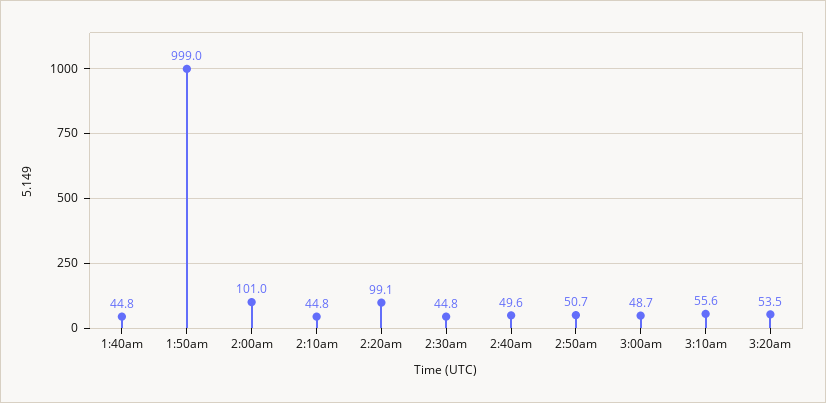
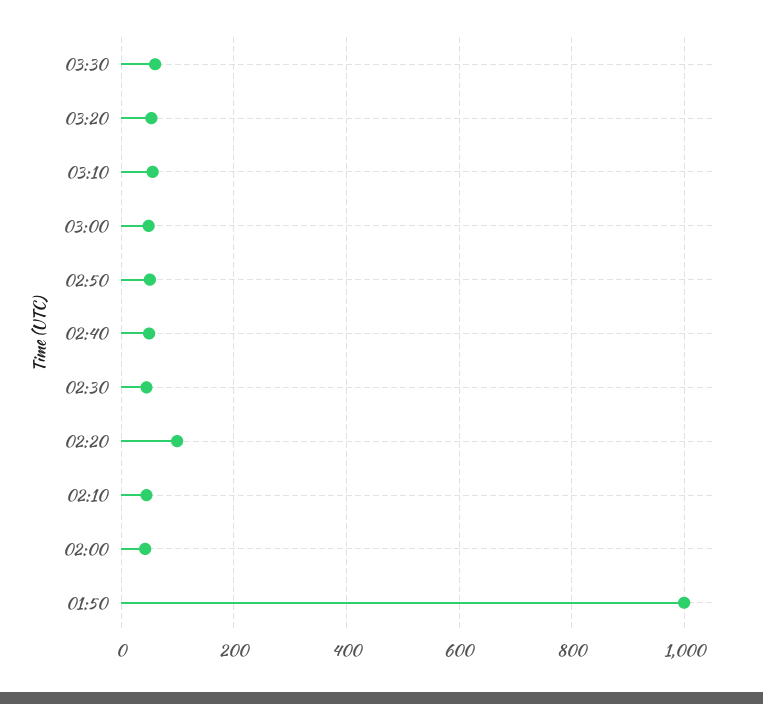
1:40am: 44.8 -> none
2:00am: 101 -> 40
03:30: none -> 60

